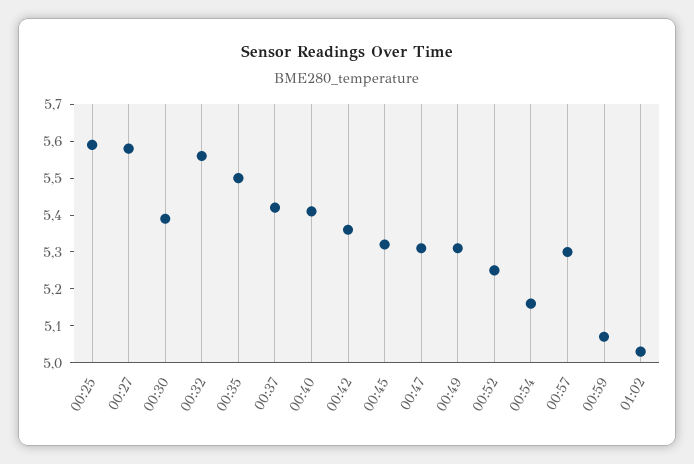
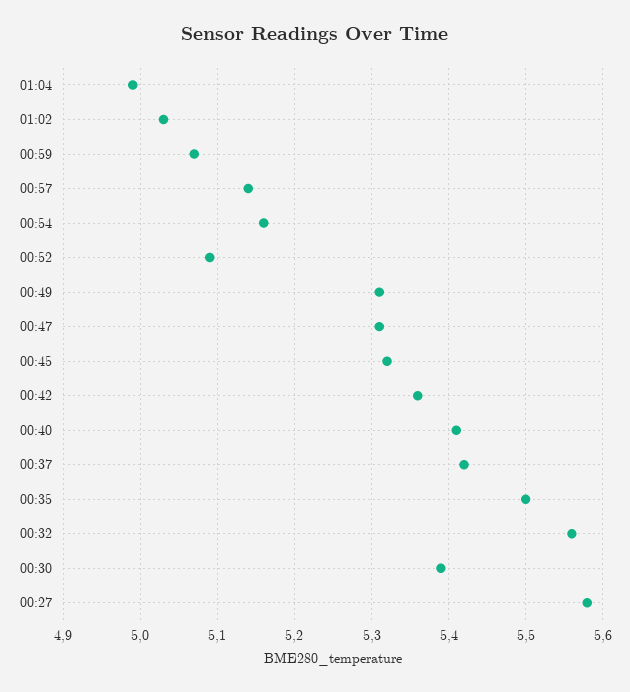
00:25: 5.6 -> none
00:52: 5.25 -> 5.09
00:57: 5.3 -> 5.14
01:04: none -> 4.99

